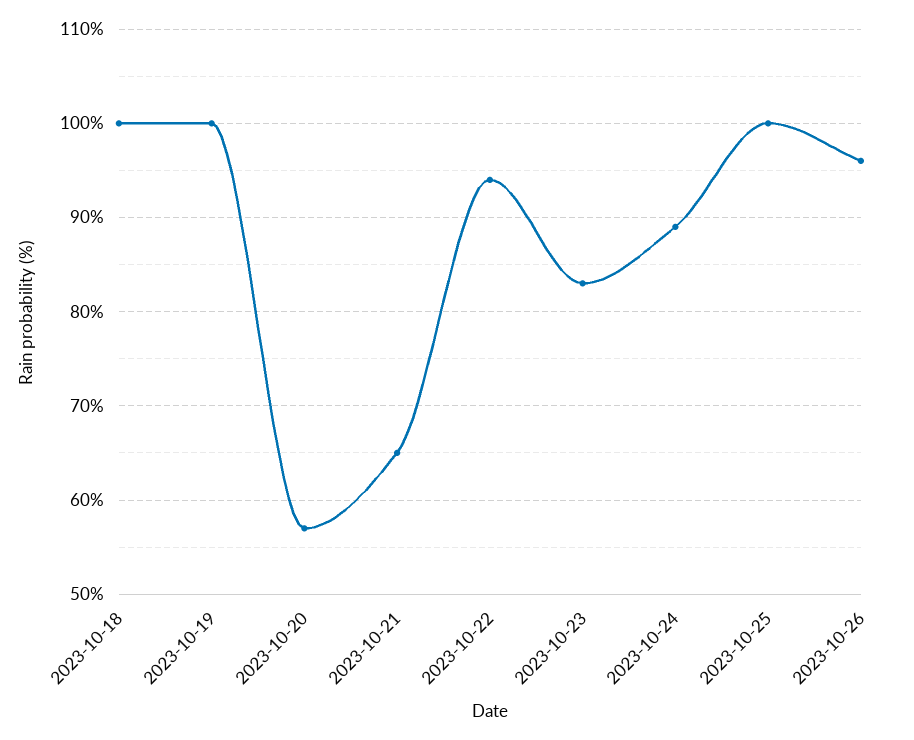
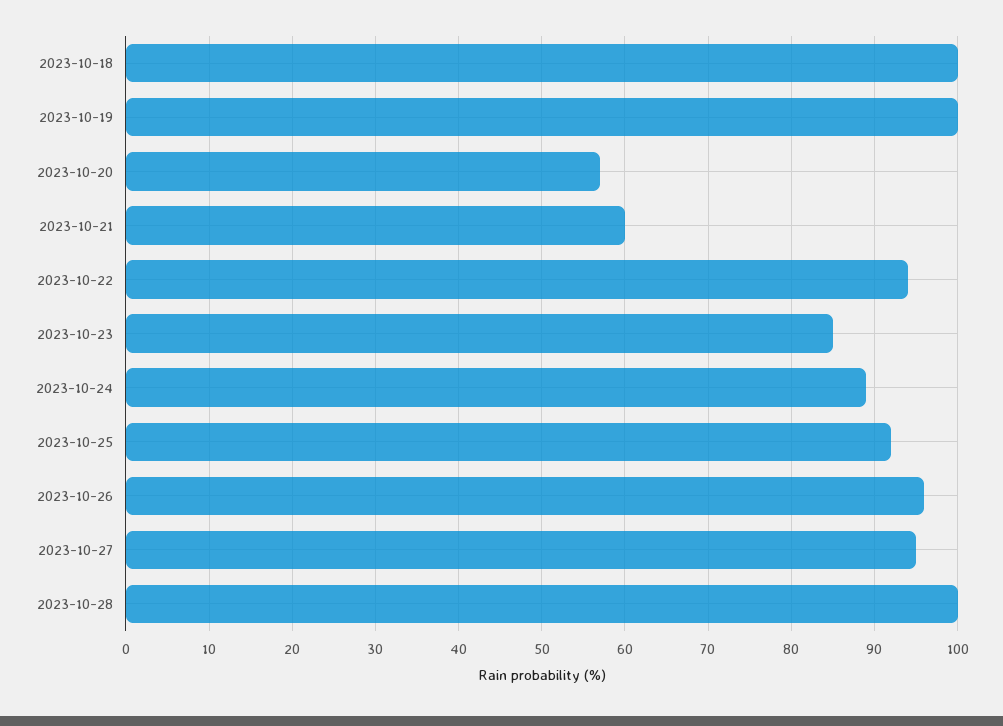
2023-10-21: 65 -> 60
2023-10-23: 83 -> 85
2023-10-25: 100 -> 92
2023-10-27: none -> 95
2023-10-28: none -> 100

